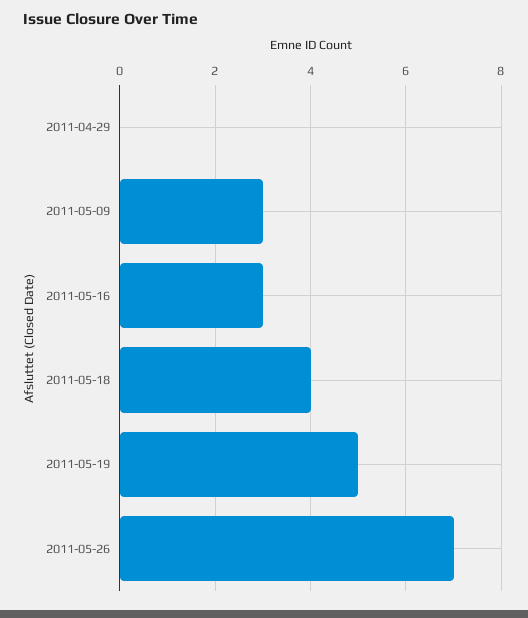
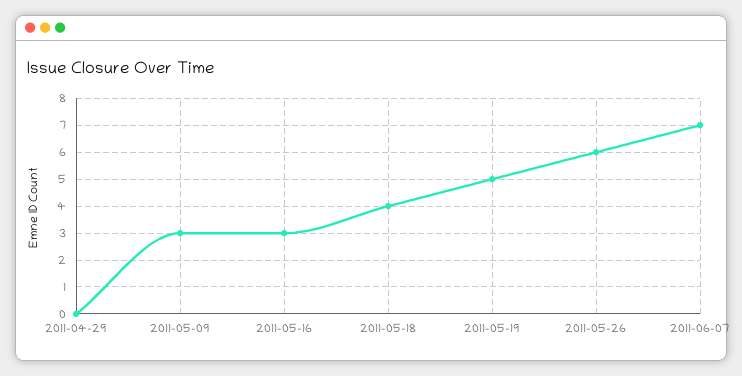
2011-05-26: 7 -> 6
2011-06-07: none -> 7

